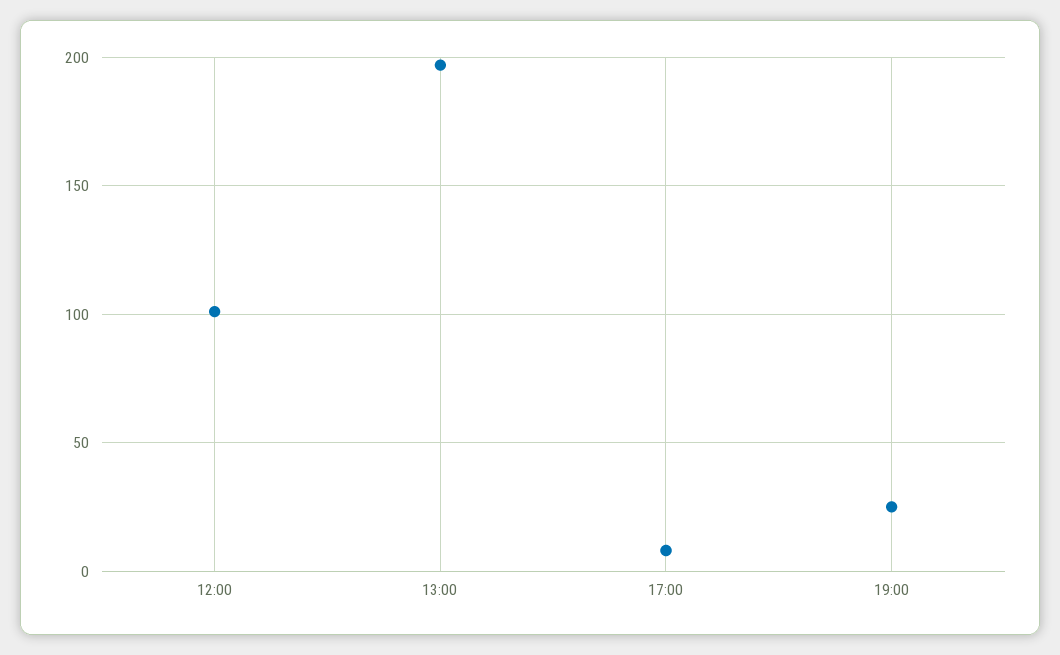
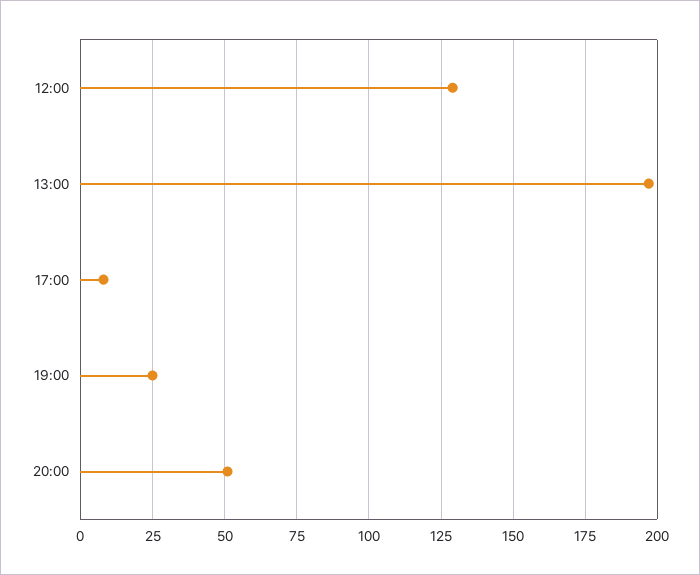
12:00: 100 -> 130
20:00: none -> 50

